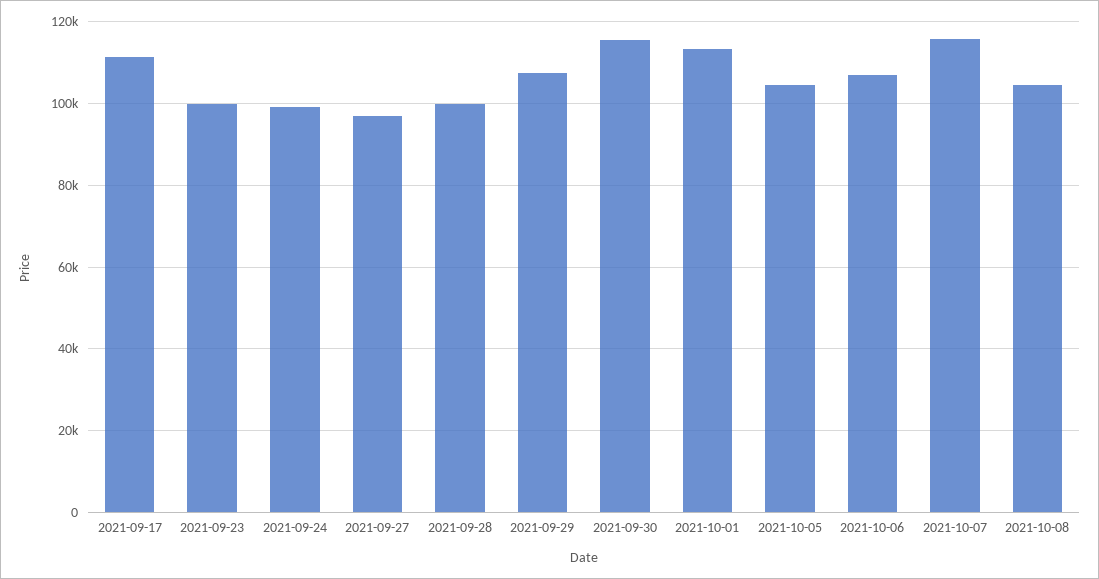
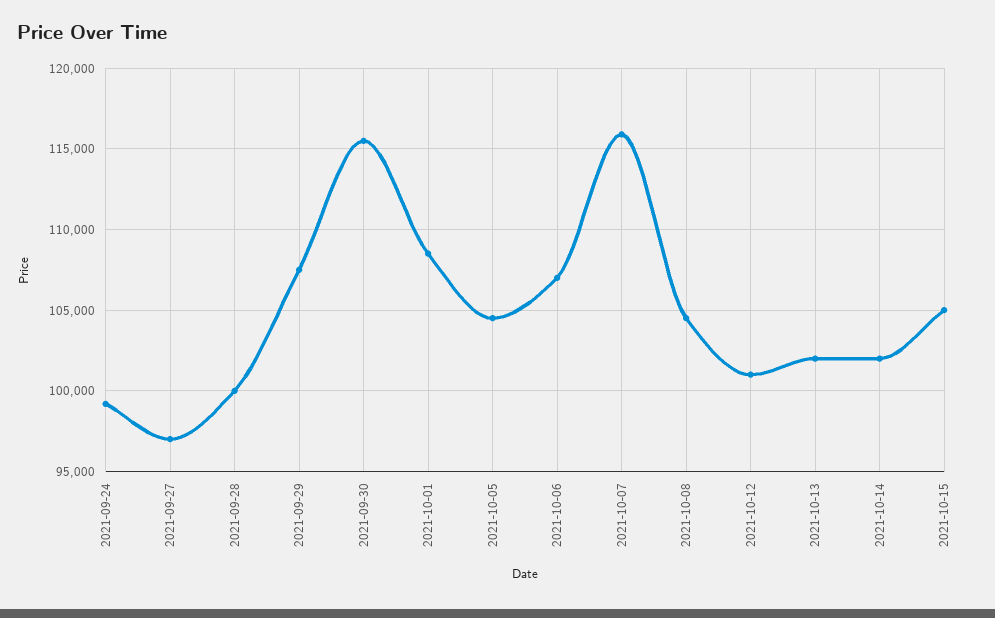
2021-09-17: 112000 -> none
2021-09-23: 100000 -> none
2021-10-01: 114000 -> 108500
2021-10-12: none -> 101000
2021-10-13: none -> 102000
2021-10-14: none -> 102000
2021-10-15: none -> 105000

